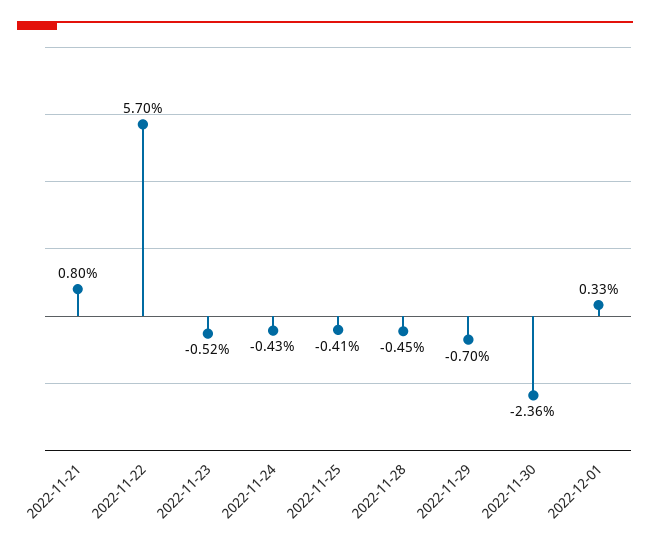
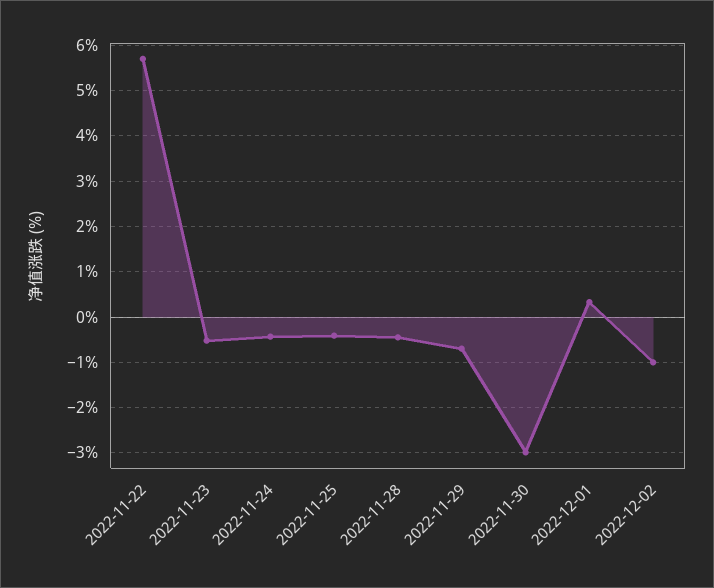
2022-11-21: 0.8 -> none
2022-11-30: -2.36 -> -3
2022-12-02: none -> -1

